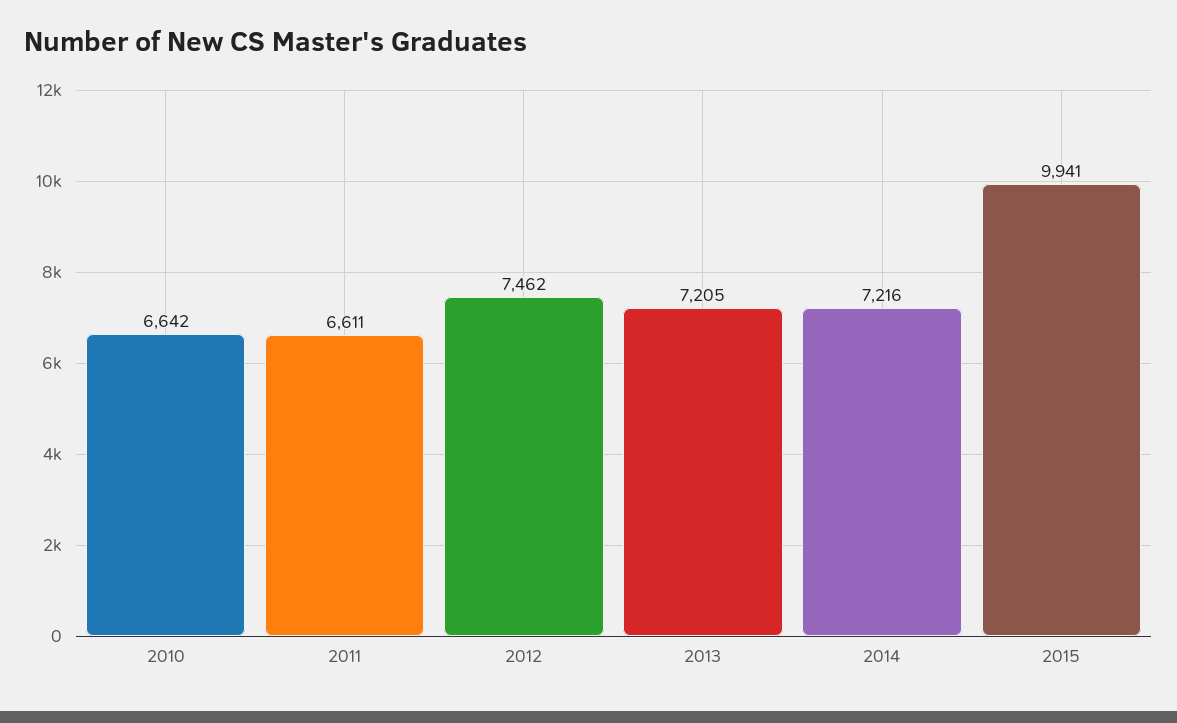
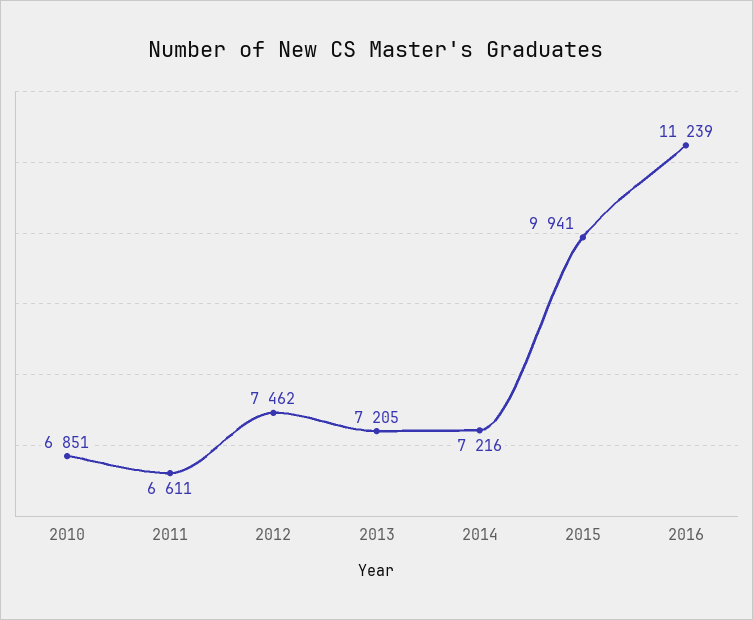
2010: 6642 -> 6851
2016: none -> 11239

